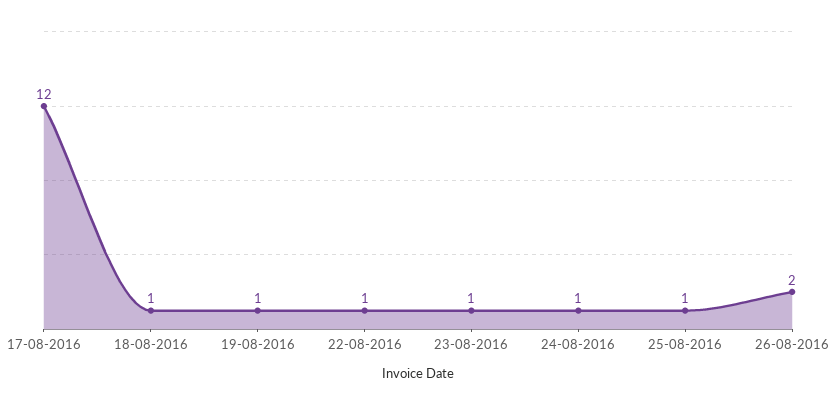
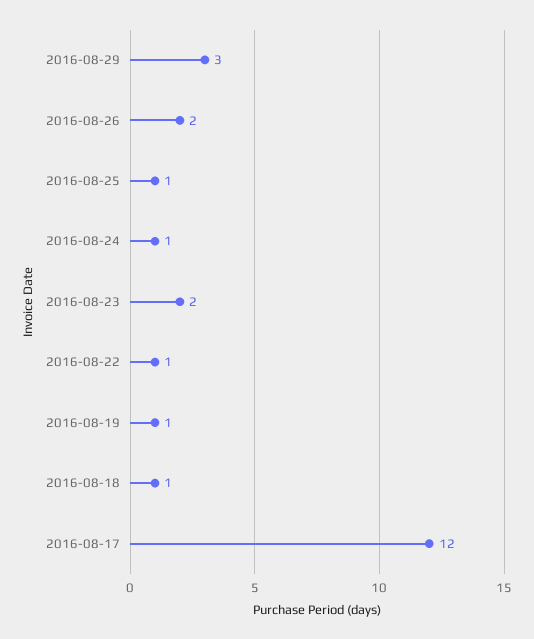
23-08-2016: 1 -> 2
2016-08-29: none -> 3

